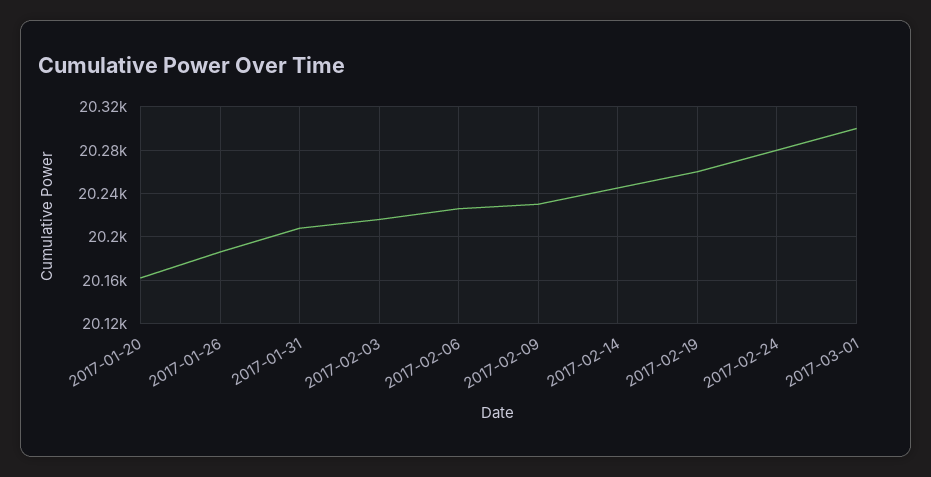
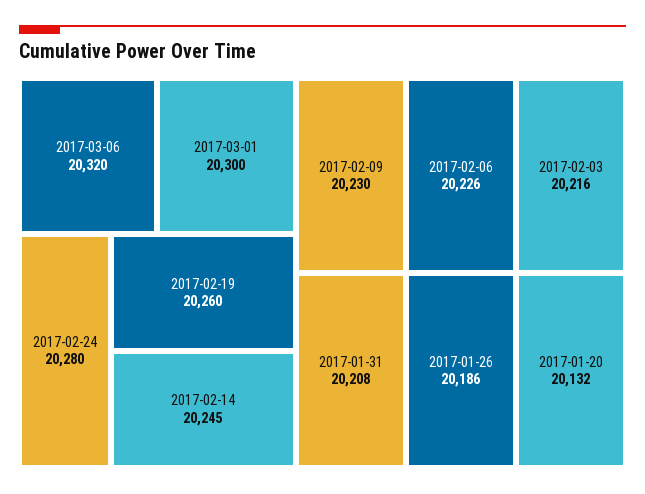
2017-01-20: 20160 -> 20132
2017-03-06: none -> 20320

